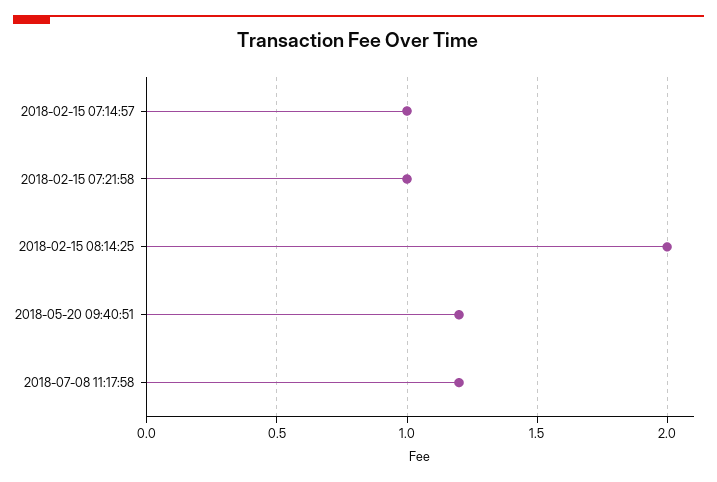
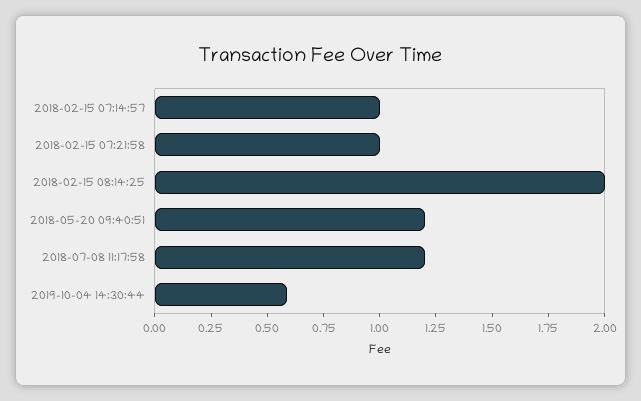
2019-10-04 14:30:44: none -> 0.6

